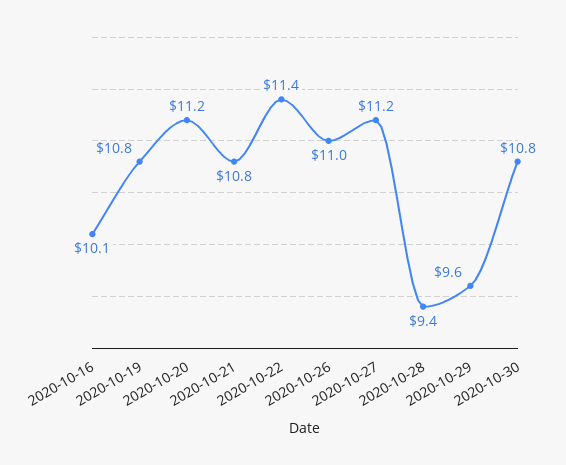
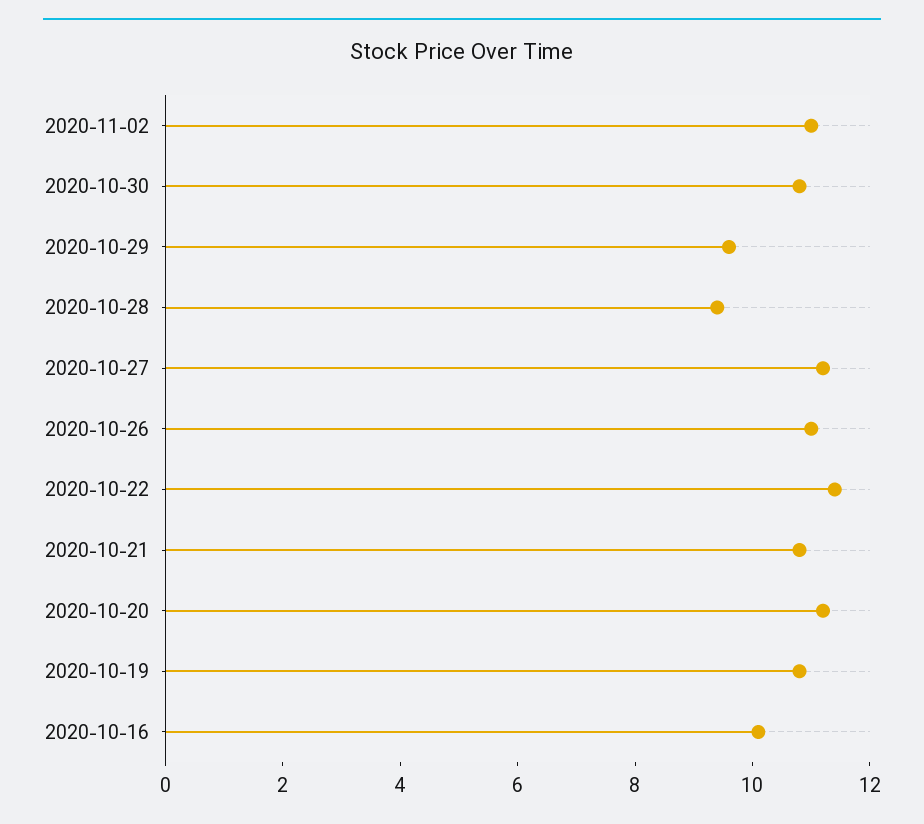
2020-11-02: none -> 11

